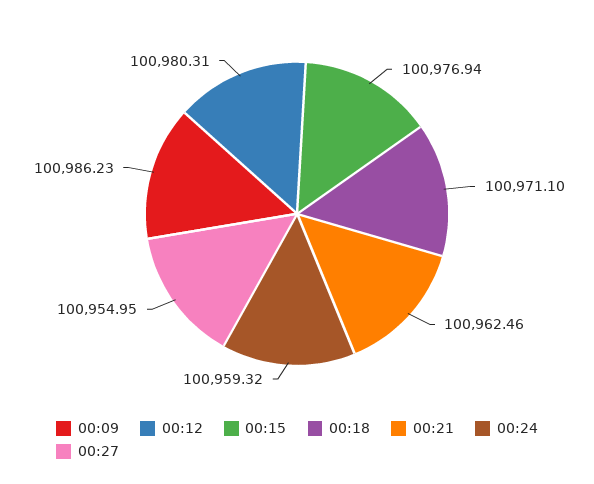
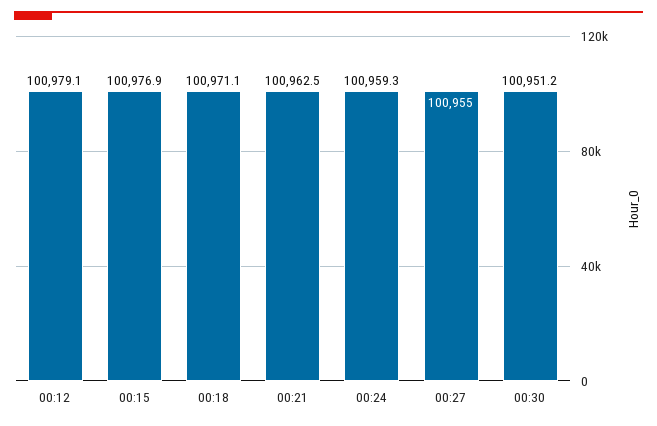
00:09: 100986.23 -> none
00:12: 100980.31 -> 100979.1
00:30: none -> 100951.2

